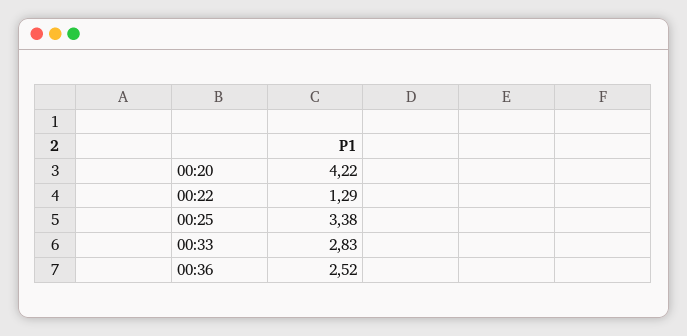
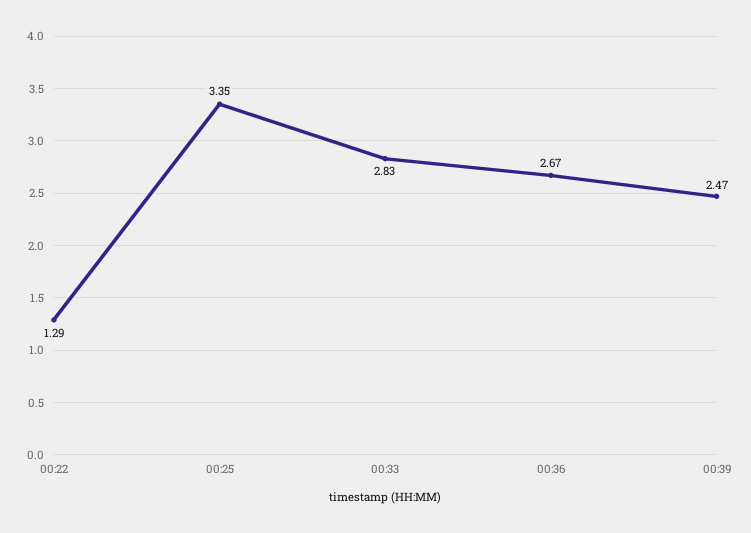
00:20: 4.22 -> none
00:25: 3.38 -> 3.35
00:36: 2.52 -> 2.67
00:39: none -> 2.47

